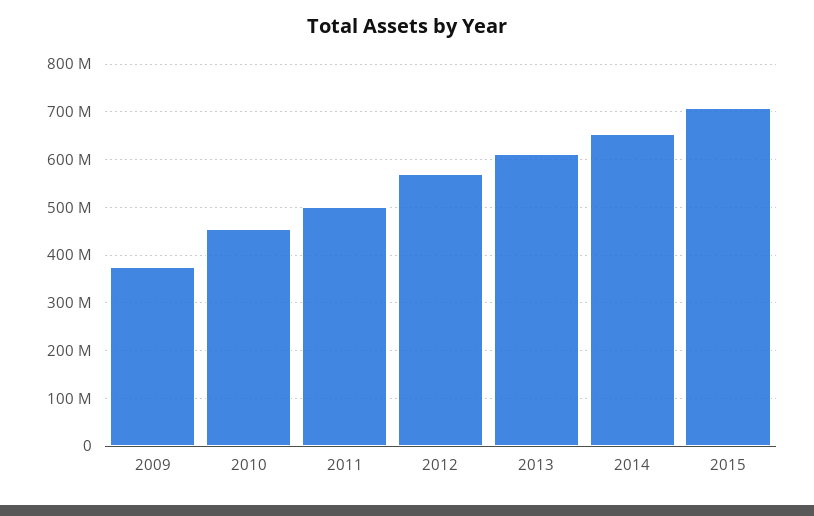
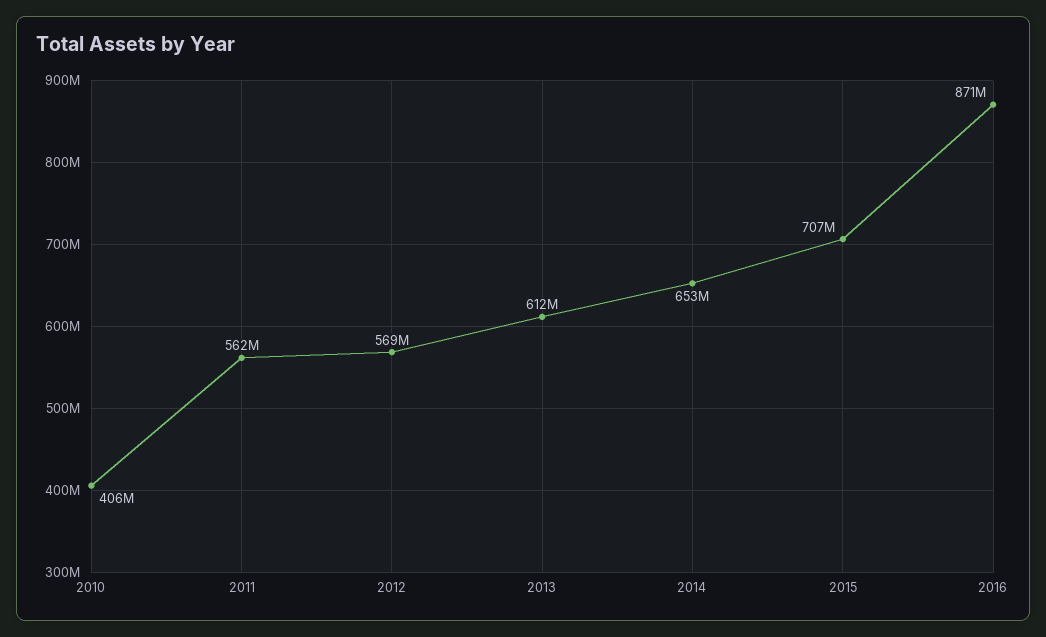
2009: 380000000 -> none
2010: 460000000 -> 406000000
2011: 500000000 -> 562000000
2016: none -> 871000000

